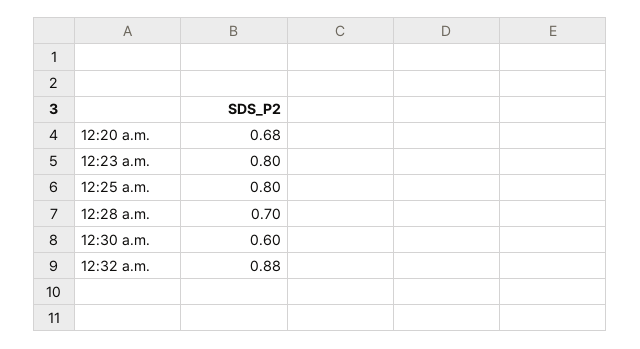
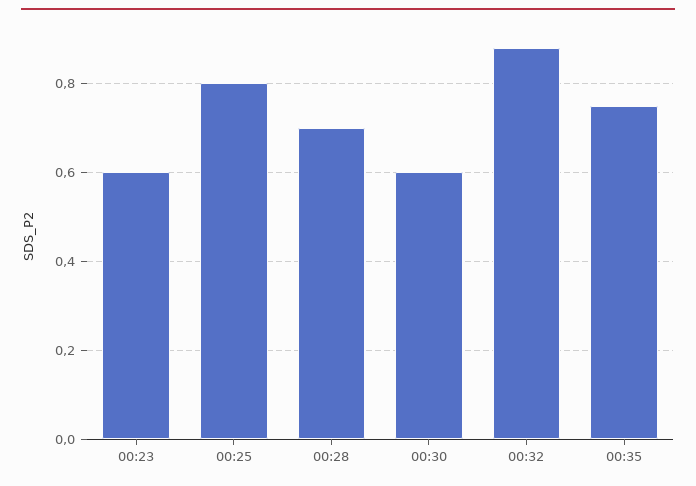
12:20 a.m.: 0.68 -> none
12:23 a.m.: 0.8 -> 0.6
00:35: none -> 0.75

